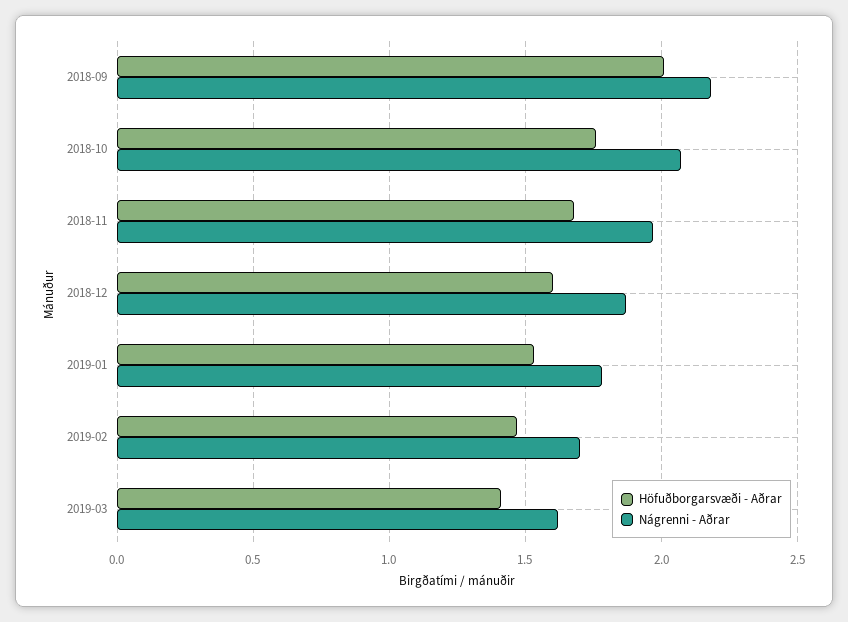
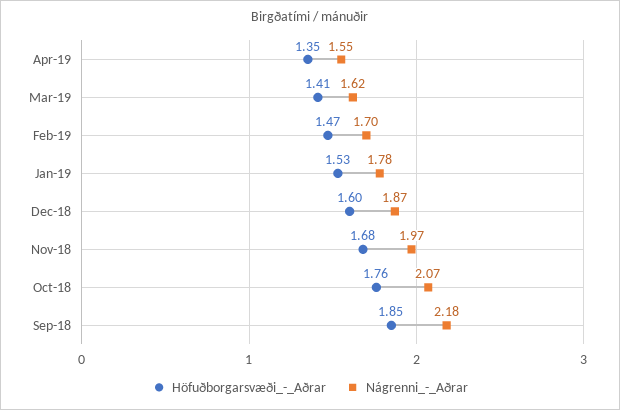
Höfuðborgarsvæði - Aðrar, 2018-09: 2 -> 1.85
Höfuðborgarsvæði - Aðrar, Apr-19: none -> 1.35
Nágrenni - Aðrar, Apr-19: none -> 1.55

